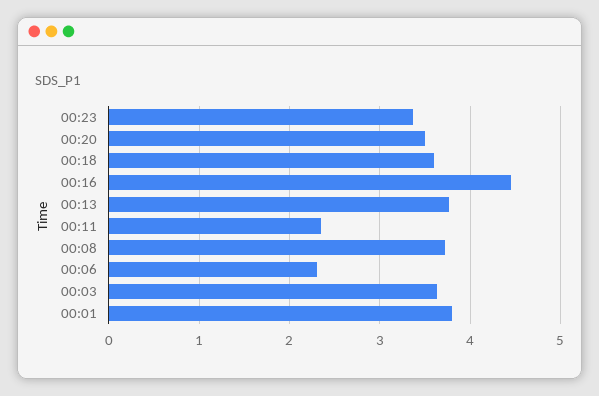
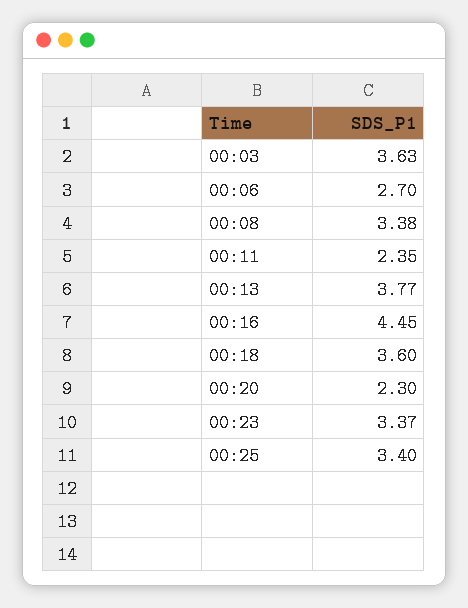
00:20: 3.5 -> 2.3
00:08: 3.7 -> 3.38
00:06: 2.3 -> 2.7
00:01: 3.8 -> none
00:25: none -> 3.4

